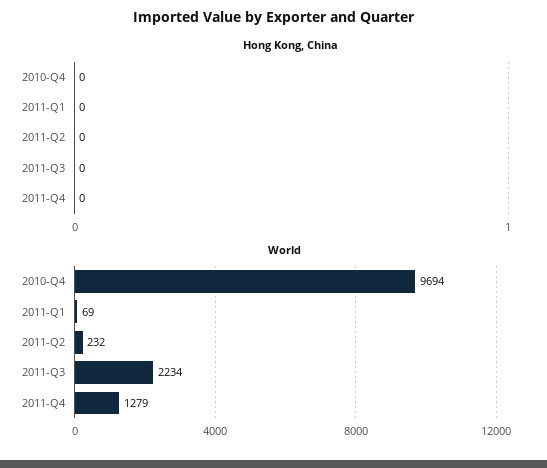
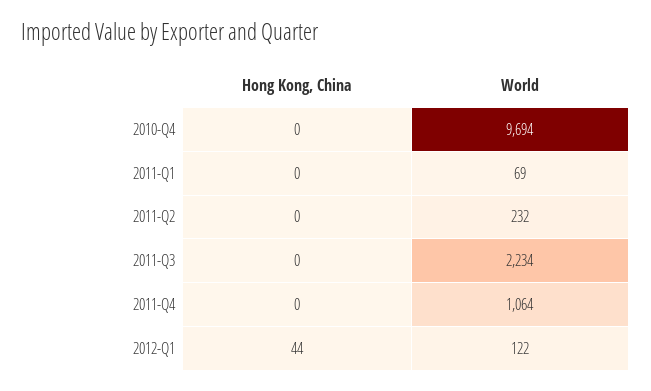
World, 2011-Q4: 1279 -> 1064
Hong Kong, China, 2012-Q1: none -> 44
World, 2012-Q1: none -> 122

